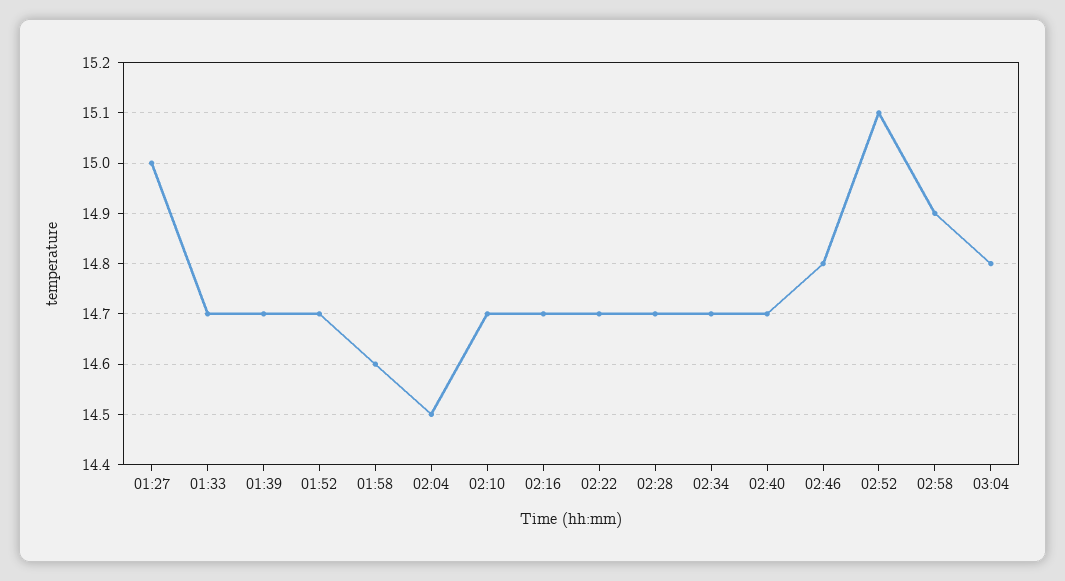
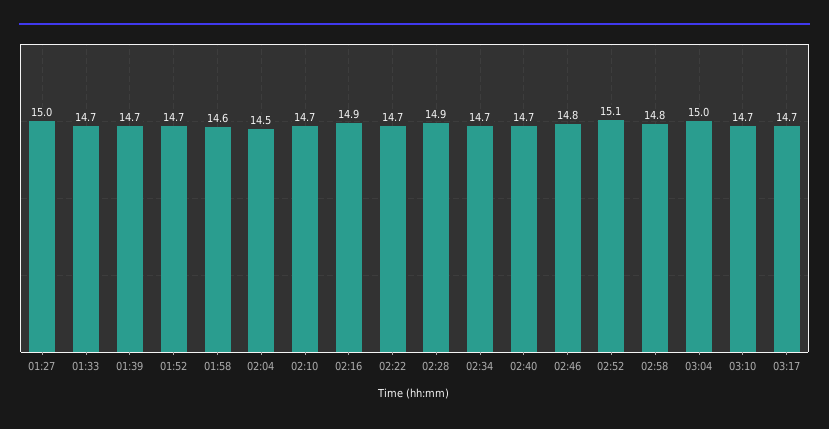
02:16: 14.7 -> 14.9
02:28: 14.7 -> 14.9
02:58: 14.9 -> 14.8
03:04: 14.8 -> 15
03:10: none -> 14.7
03:17: none -> 14.7

